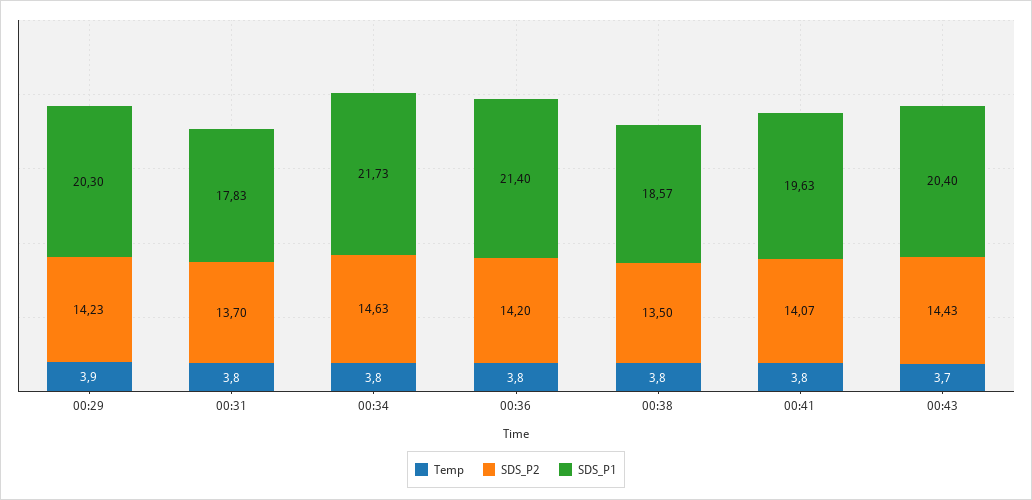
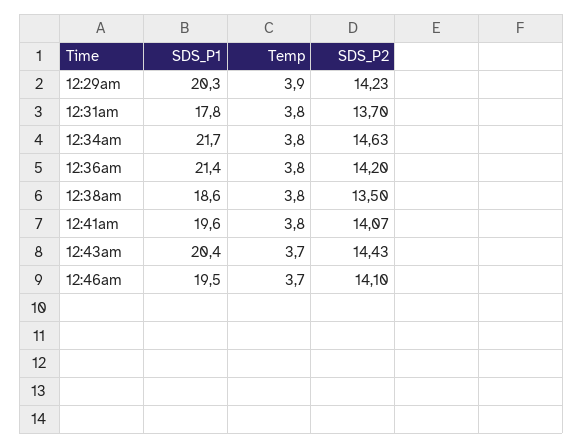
SDS_P1, 12:46am: none -> 19.5
Temp, 12:46am: none -> 3.7
SDS_P2, 12:46am: none -> 14.1

